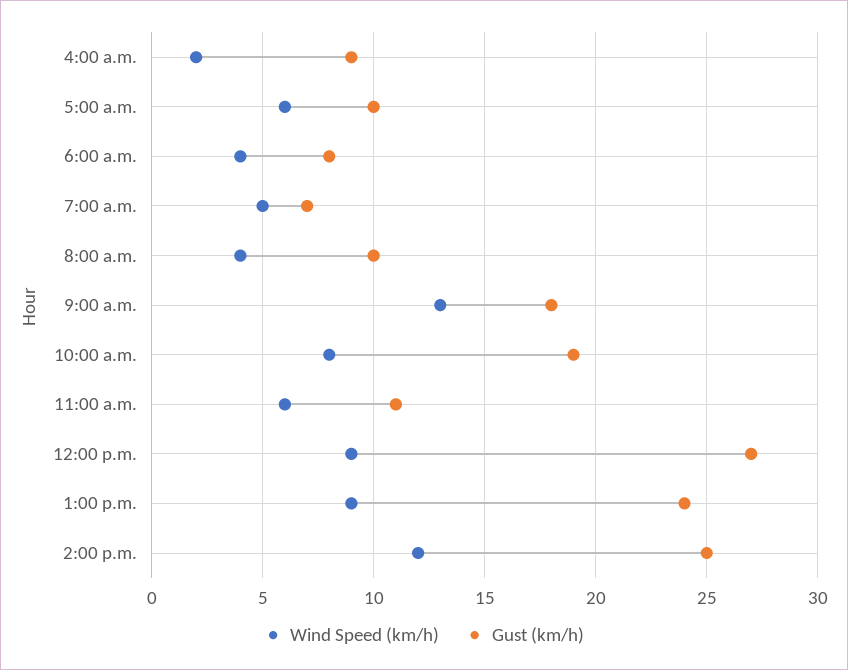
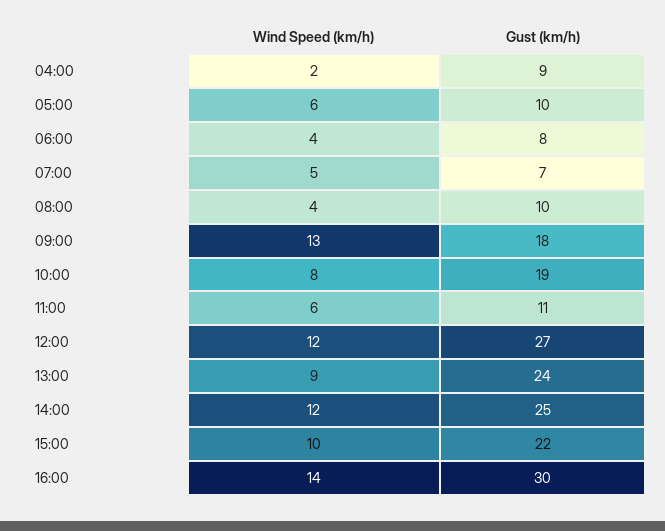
Wind Speed (km/h), 12:00 p.m.: 9 -> 12
Wind Speed (km/h), 15:00: none -> 10
Gust (km/h), 15:00: none -> 22
Wind Speed (km/h), 16:00: none -> 14
Gust (km/h), 16:00: none -> 30

